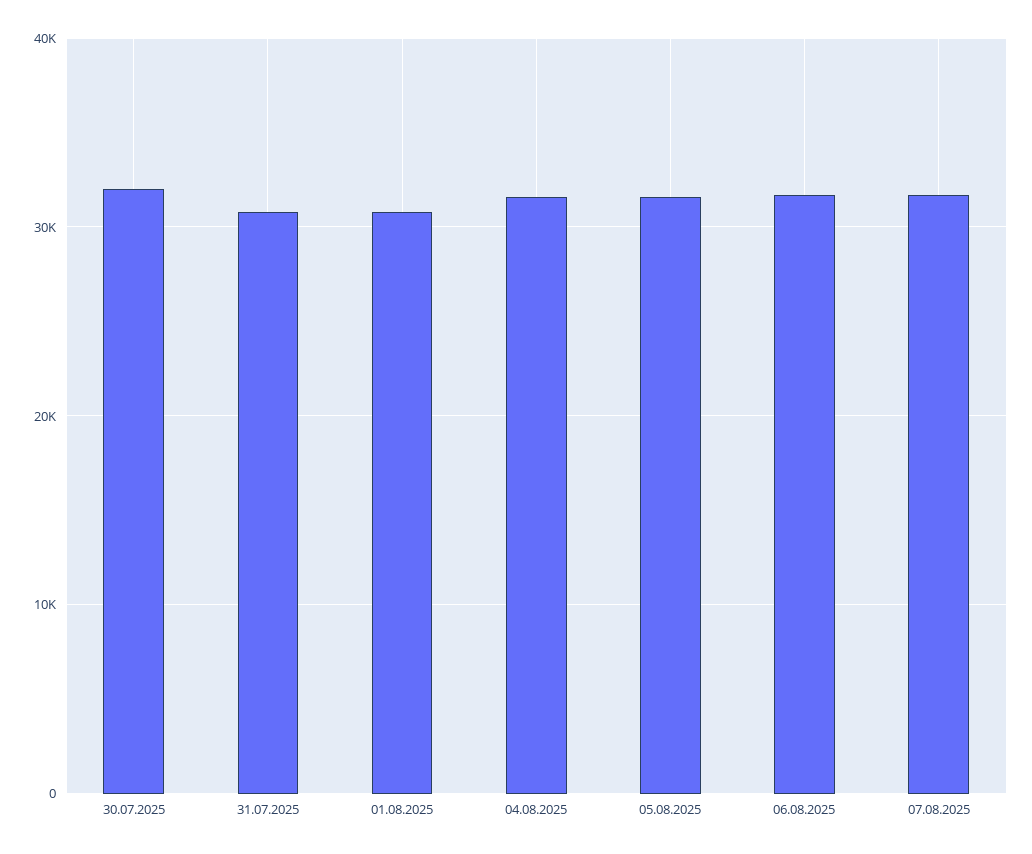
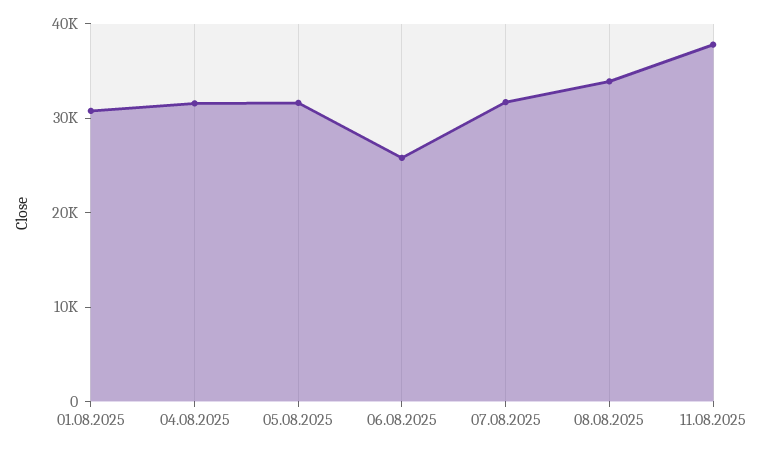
30.07.2025: 32000 -> none
31.07.2025: 31000 -> none
06.08.2025: 32000 -> 26000
08.08.2025: none -> 34000
11.08.2025: none -> 38000

